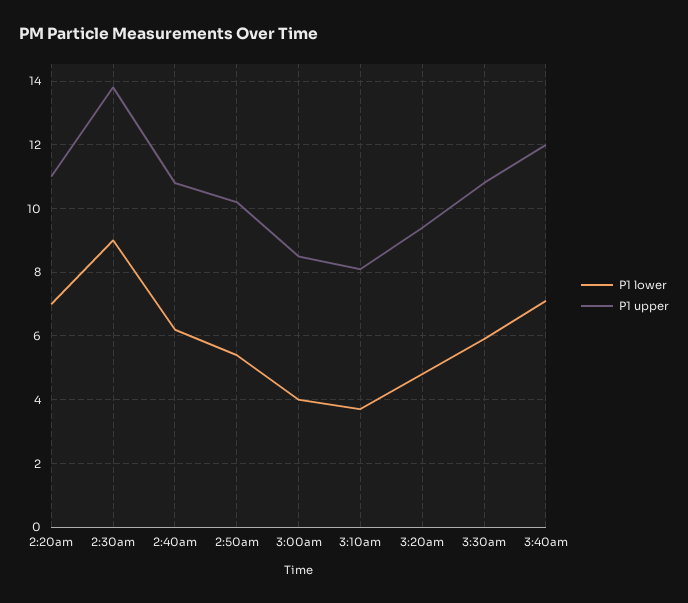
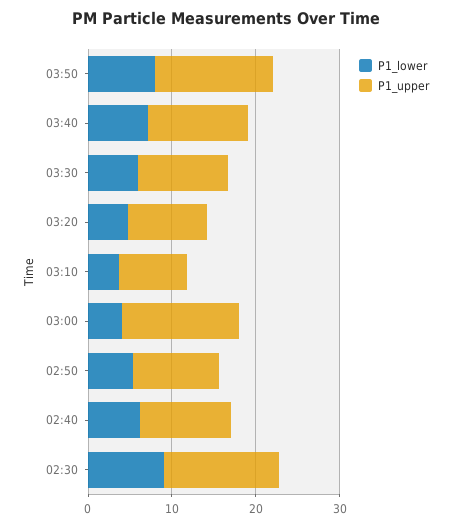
P1 lower, 2:20am: 7 -> none
P1 upper, 2:20am: 11 -> none
P1 upper, 3:00am: 8.5 -> 14
P1 lower, 03:50: none -> 8
P1 upper, 03:50: none -> 14

